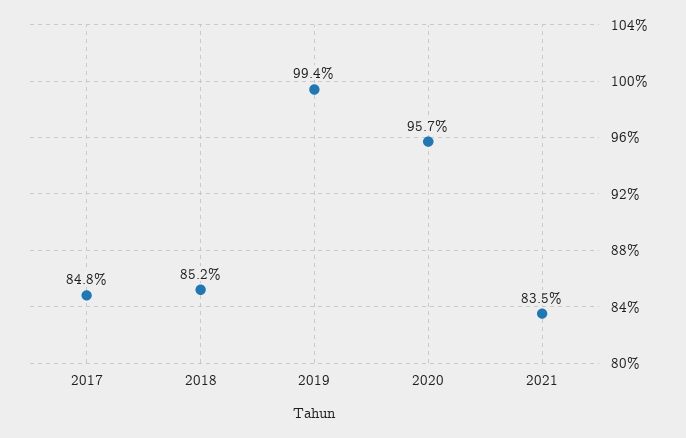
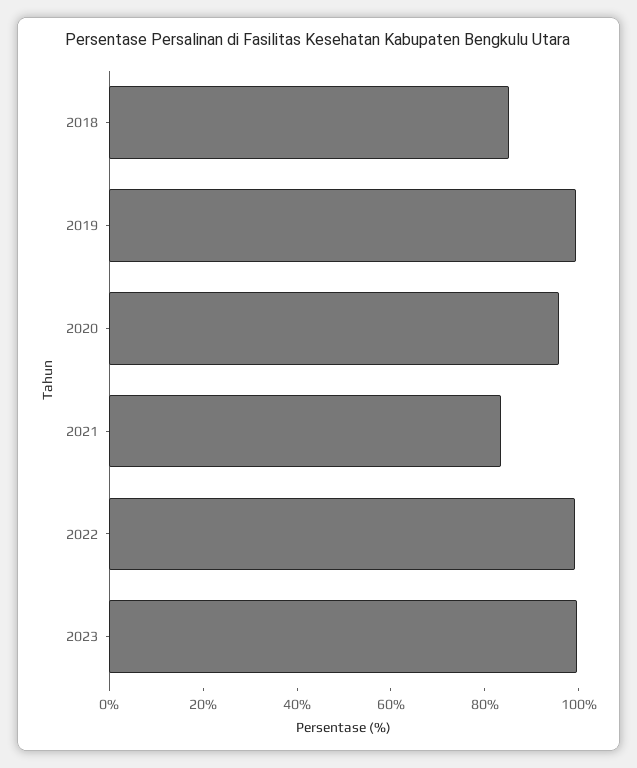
2017: 84.8 -> none
2022: none -> 100
2023: none -> 100

